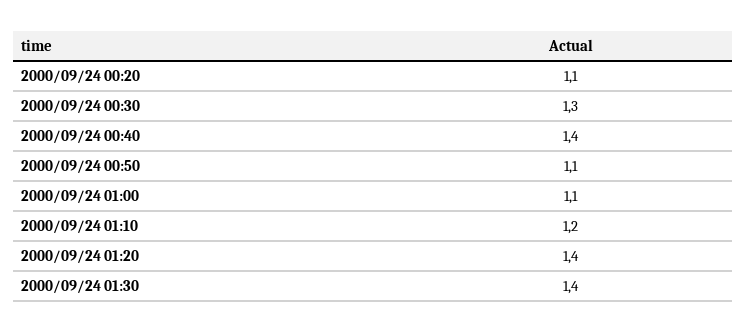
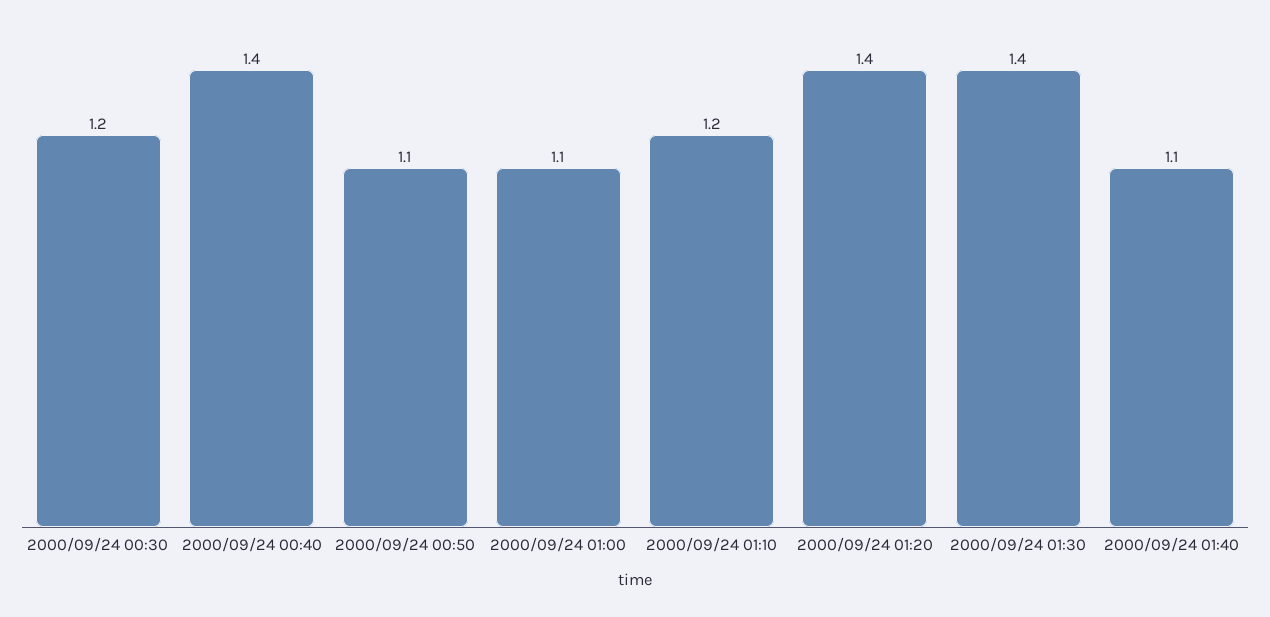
2000/09/24 00:20: 1.1 -> none
2000/09/24 00:30: 1.3 -> 1.2
2000/09/24 01:40: none -> 1.1

